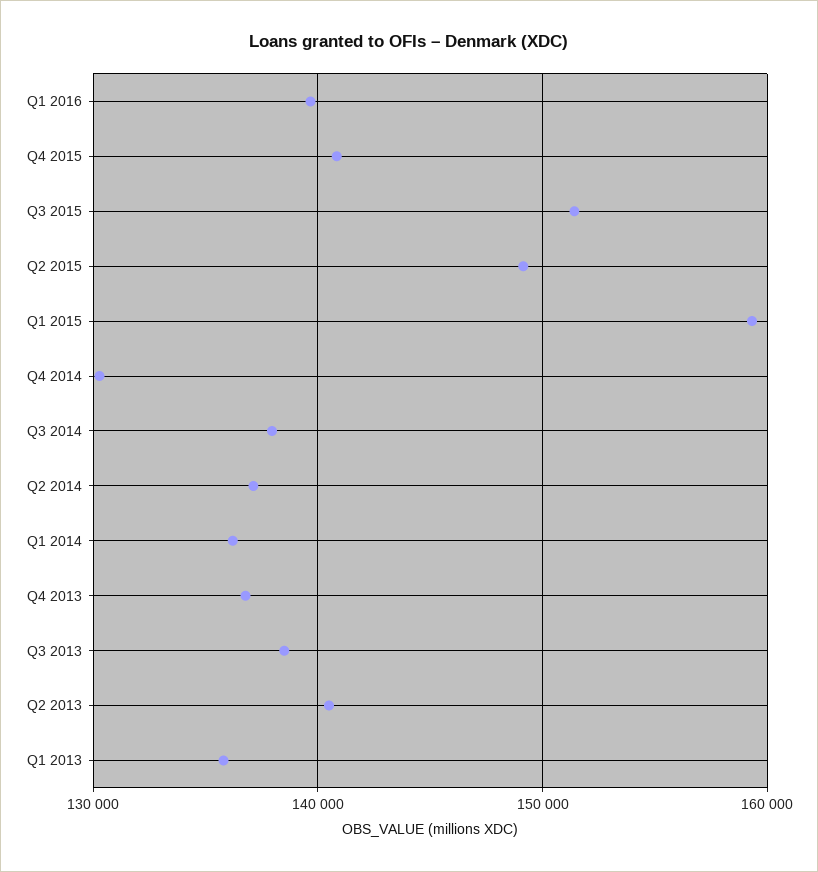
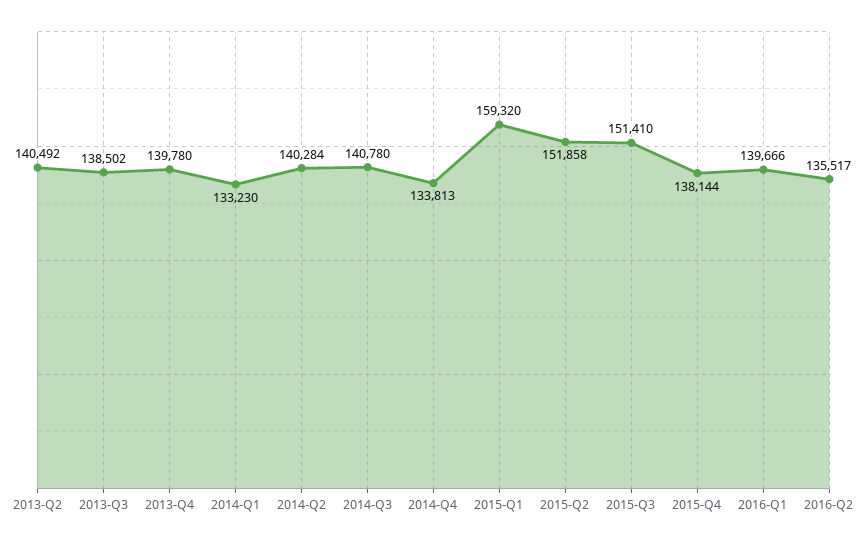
Q4 2015: 141000 -> 138144
Q2 2015: 149000 -> 151858
Q4 2014: 130000 -> 133813
Q3 2014: 138000 -> 140780
Q2 2014: 137000 -> 140284
Q1 2014: 136000 -> 133230
Q4 2013: 137000 -> 139780
Q1 2013: 136000 -> none
2016-Q2: none -> 135517

